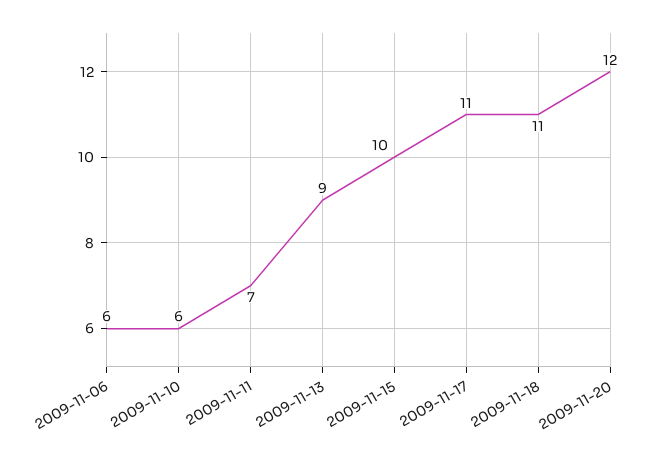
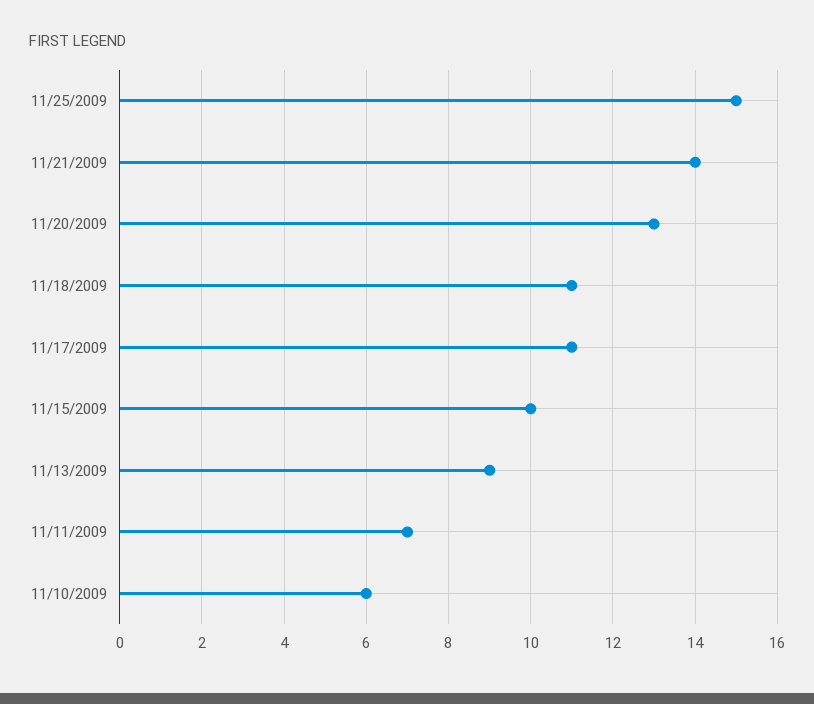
2009-11-06: 6 -> none
2009-11-20: 12 -> 13
11/25/2009: none -> 15
11/21/2009: none -> 14

